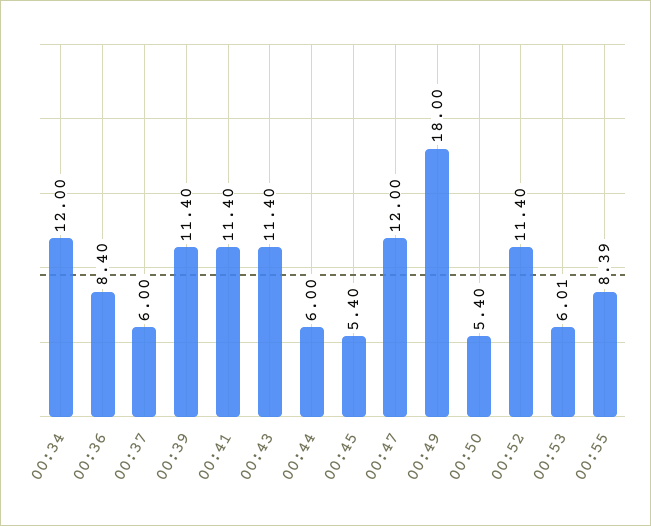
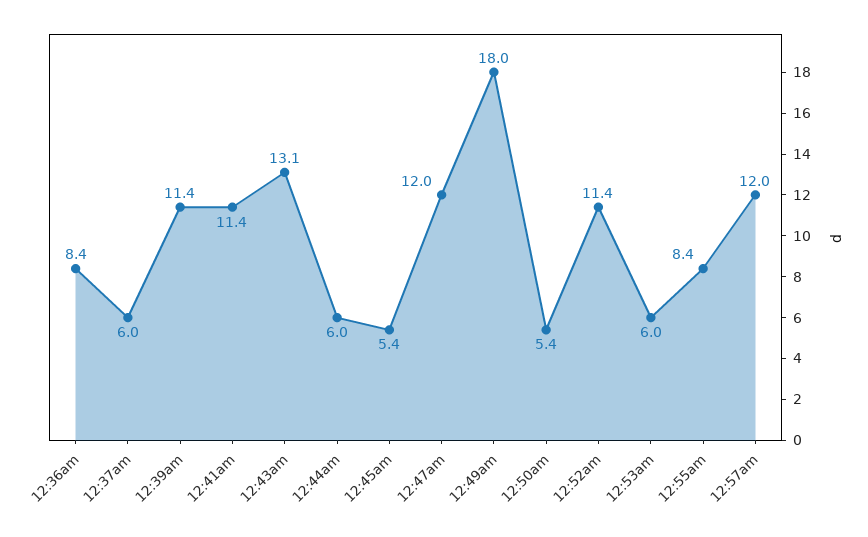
00:34: 12 -> none
00:43: 11.4 -> 13.1
12:57am: none -> 12

